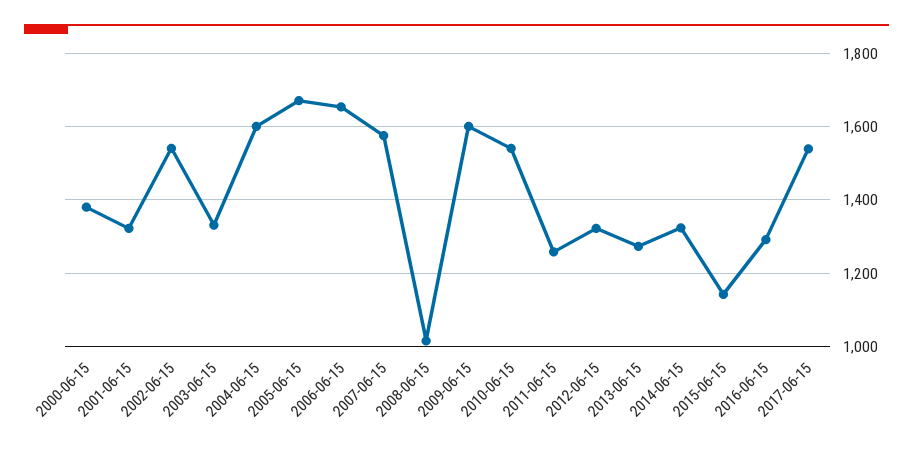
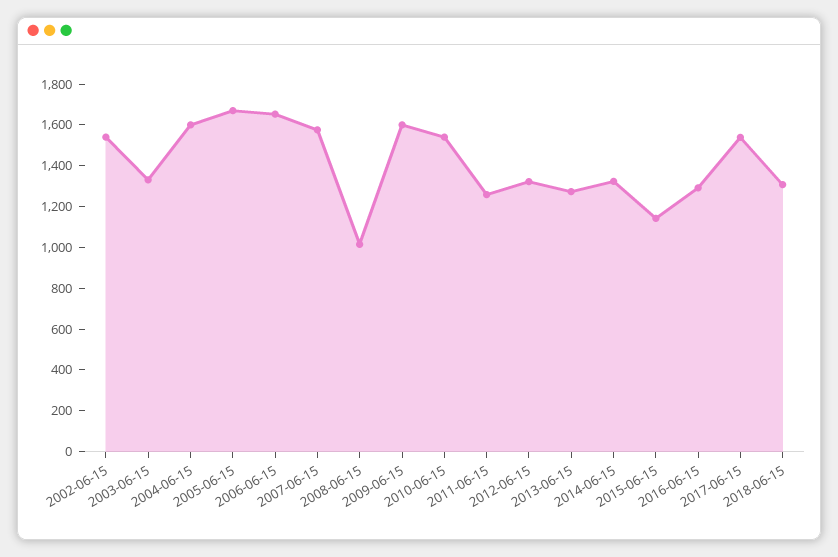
2000-06-15: 1380 -> none
2001-06-15: 1320 -> none
2018-06-15: none -> 1300

